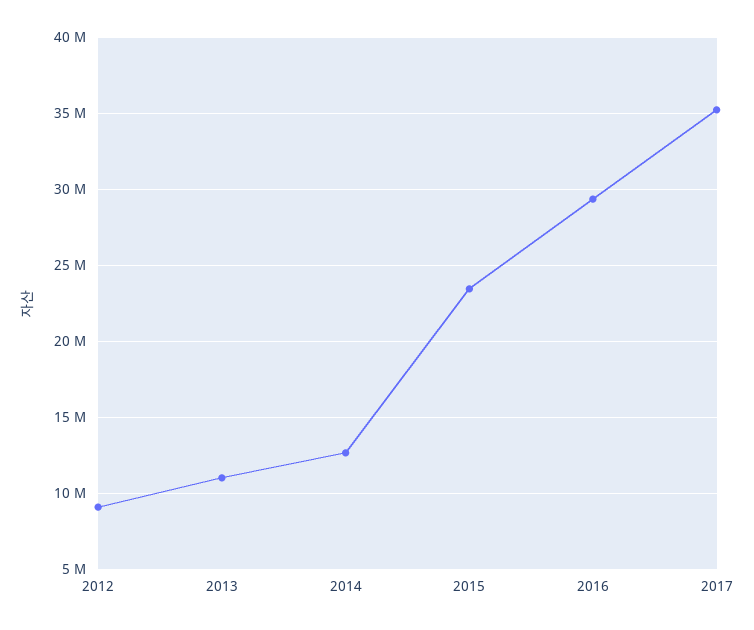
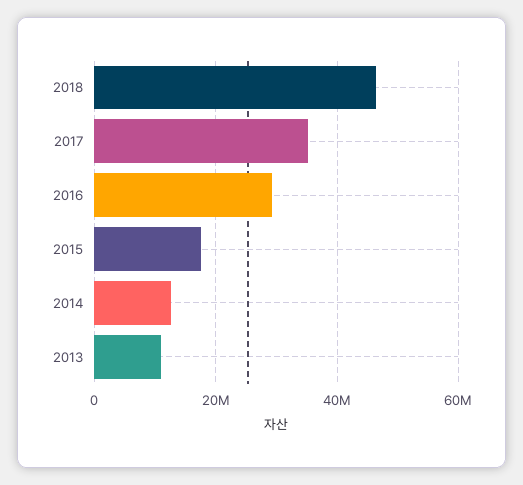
2012: 9000000 -> none
2015: 23500000 -> 18000000
2018: none -> 46000000

